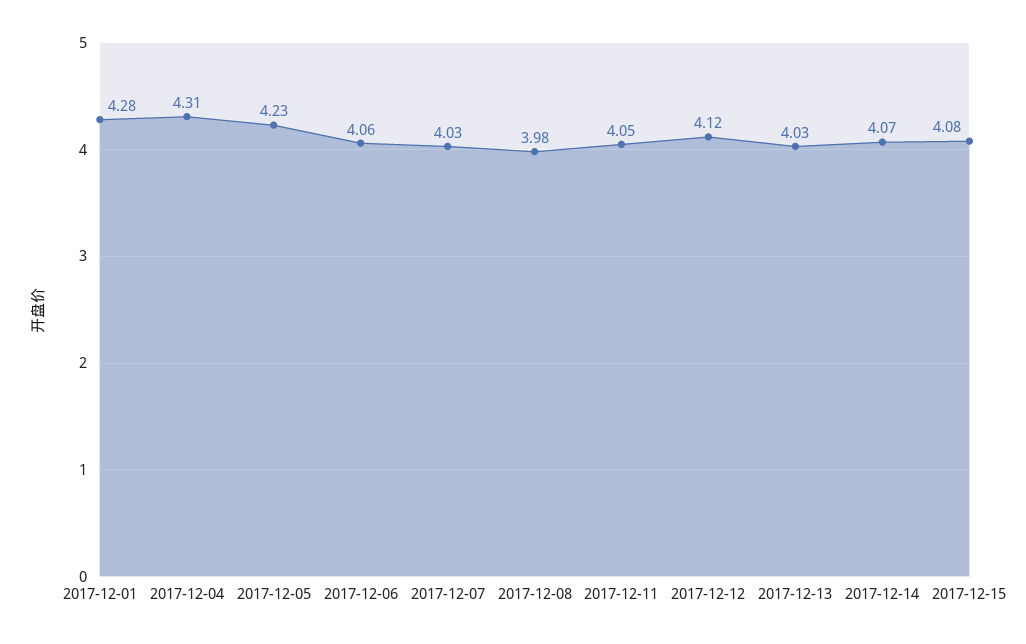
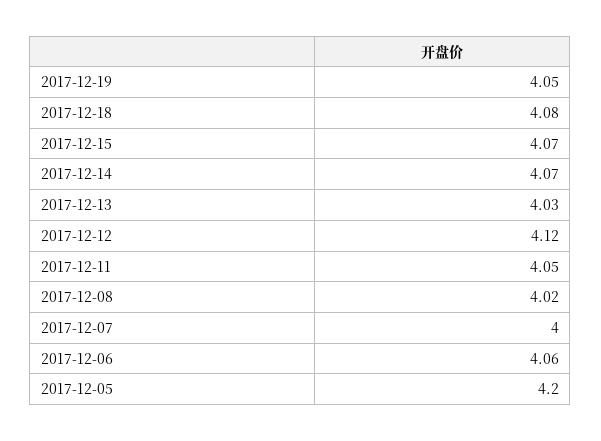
2017-12-01: 4.28 -> none
2017-12-04: 4.31 -> none
2017-12-05: 4.23 -> 4.2
2017-12-07: 4.03 -> 4
2017-12-08: 3.98 -> 4.02
2017-12-15: 4.08 -> 4.07
2017-12-19: none -> 4.05
2017-12-18: none -> 4.08

